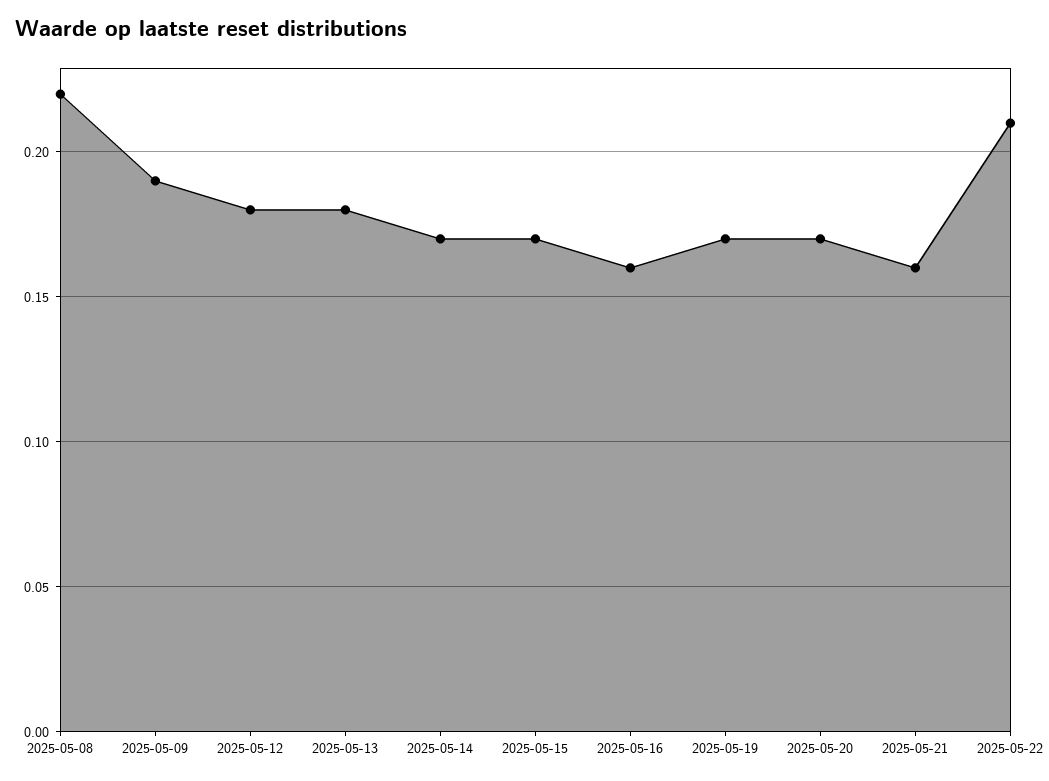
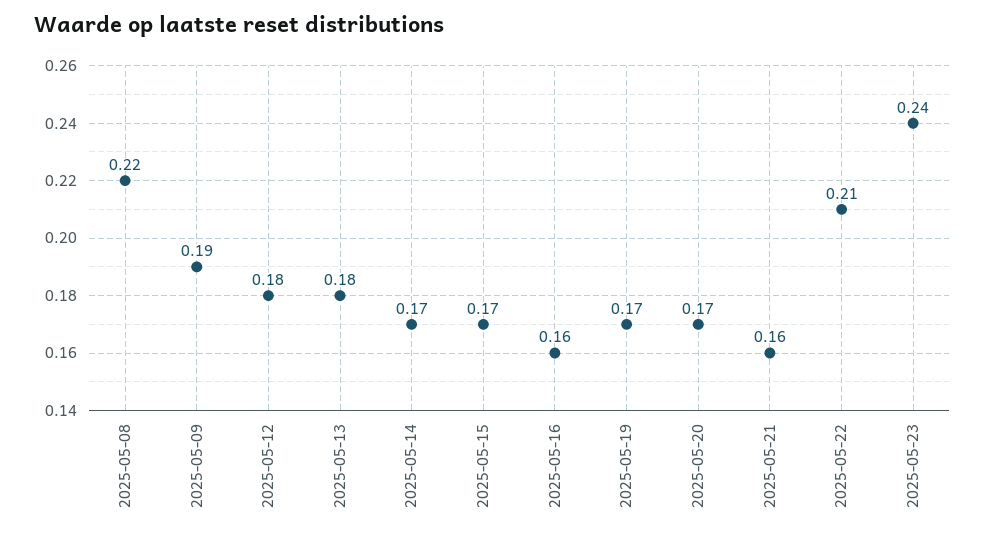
2025-05-23: none -> 0.24

